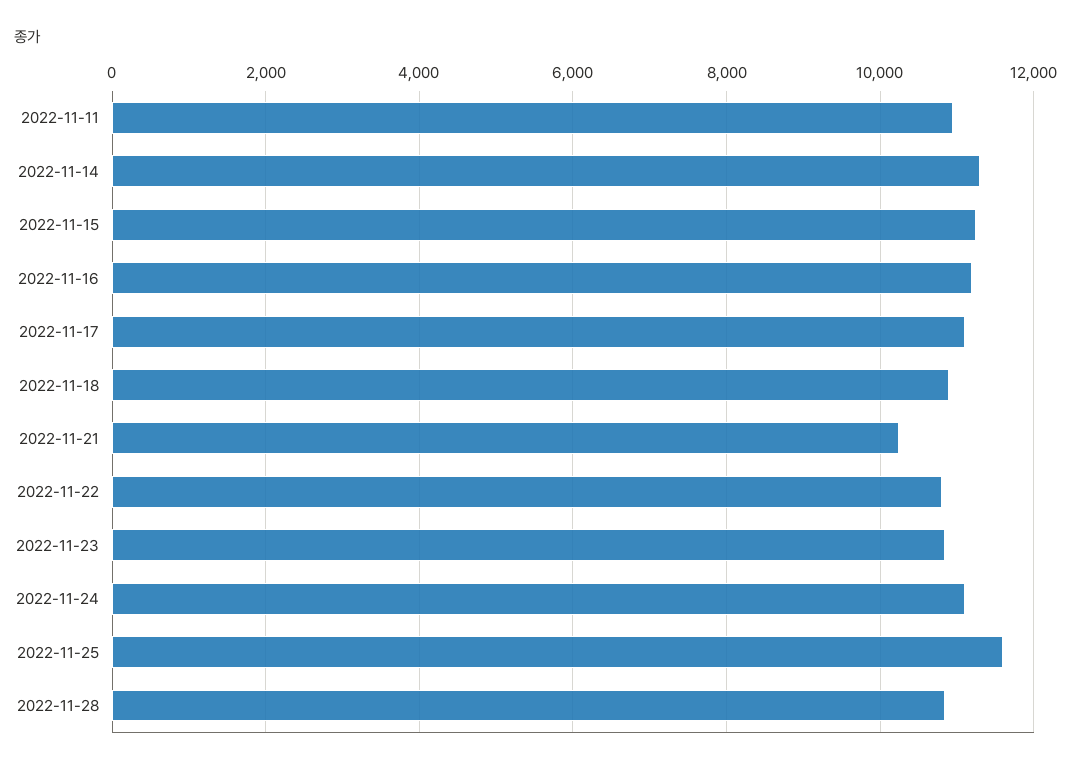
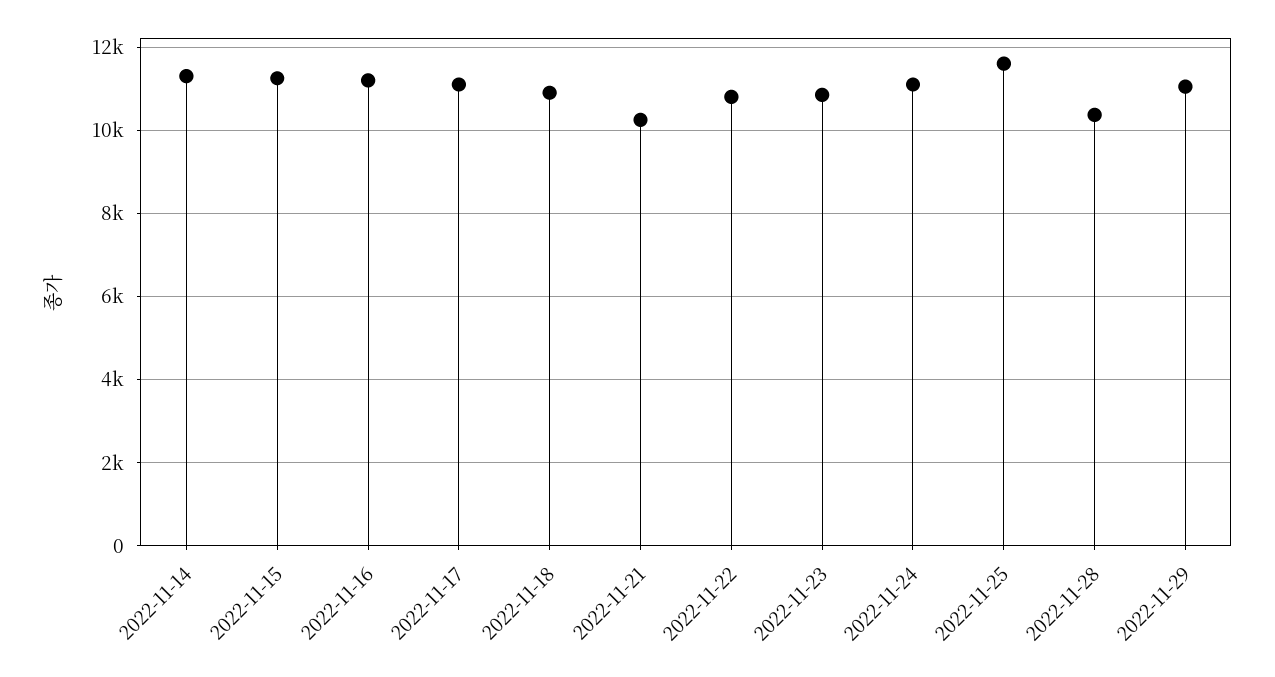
2022-11-11: 11000 -> none
2022-11-28: 10800 -> 10400
2022-11-29: none -> 11000

